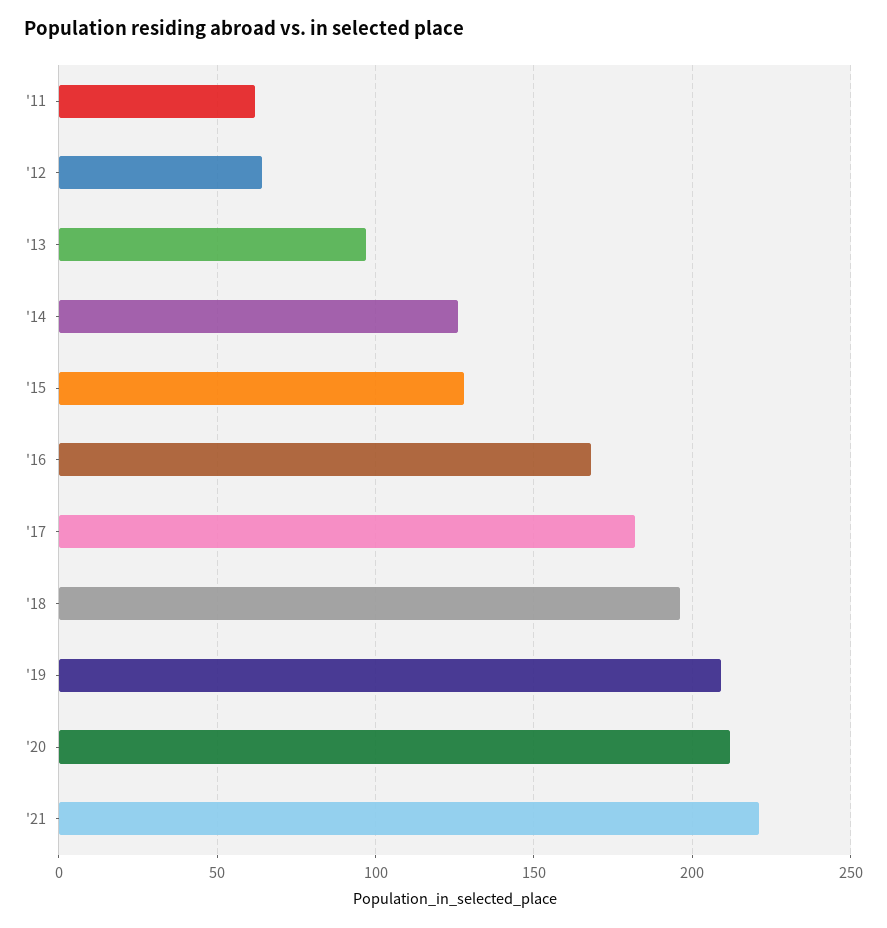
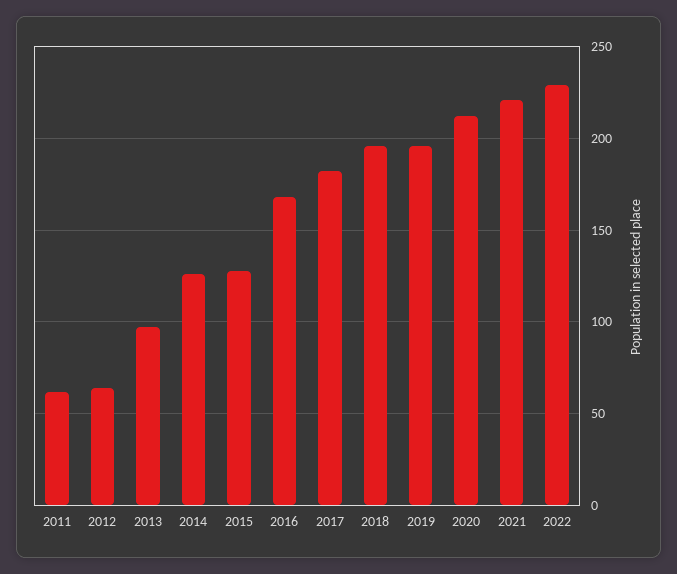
'19: 210 -> 195
2022: none -> 230

